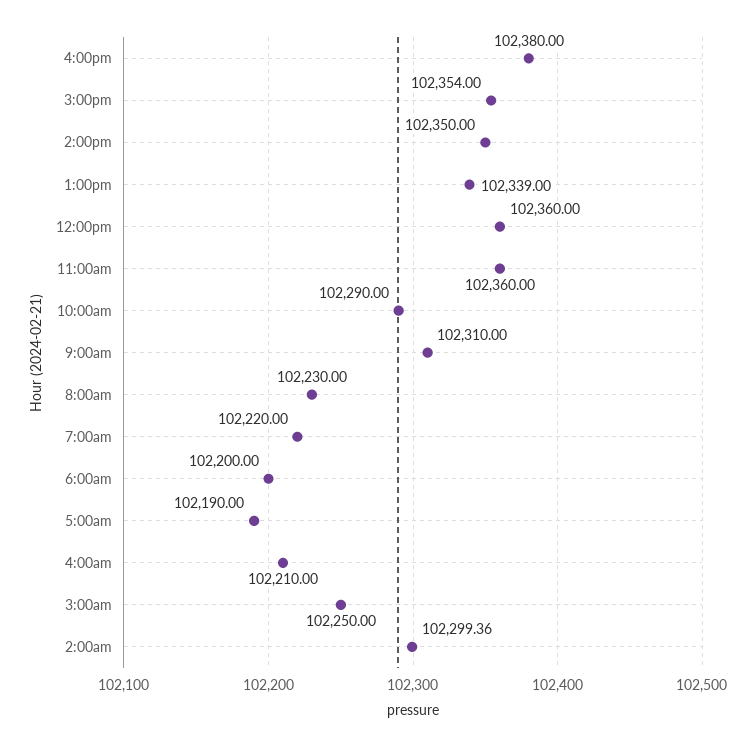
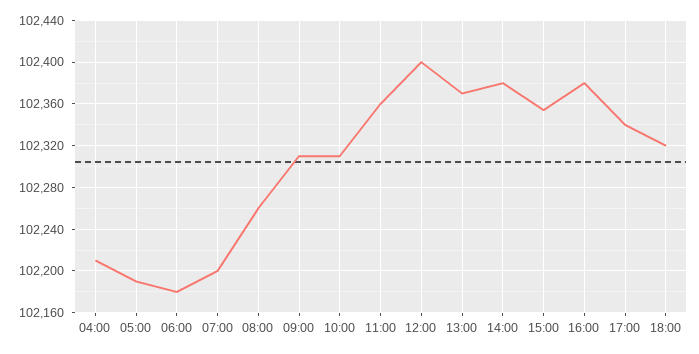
2:00pm: 102350 -> 102380
1:00pm: 102339 -> 102370
12:00pm: 102360 -> 102400
10:00am: 102290 -> 102310
8:00am: 102230 -> 102260
7:00am: 102220 -> 102200
6:00am: 102200 -> 102180
3:00am: 102250 -> none
2:00am: 102299.36 -> none
17:00: none -> 102340
18:00: none -> 102320

